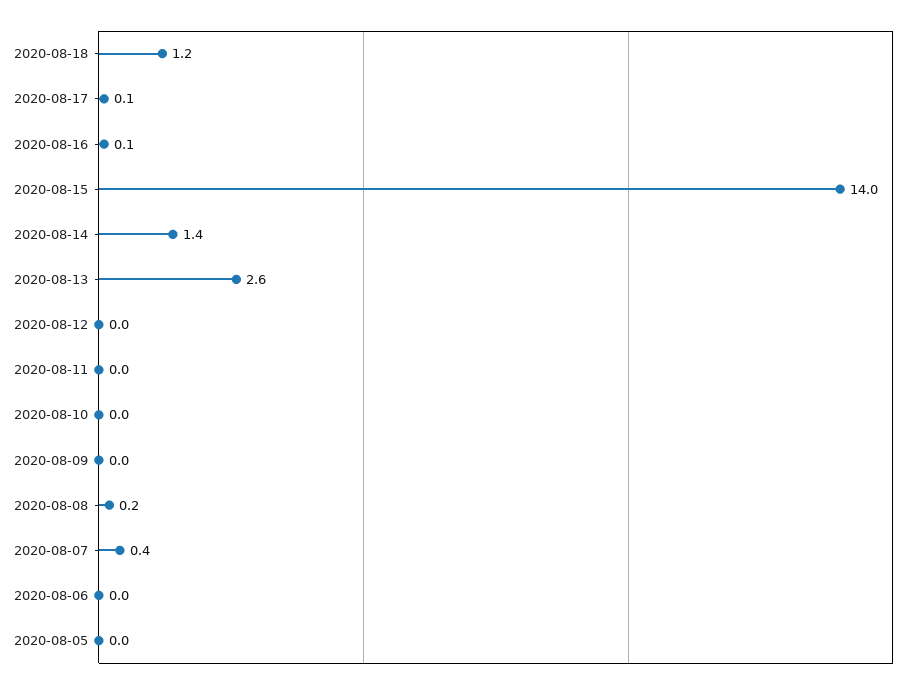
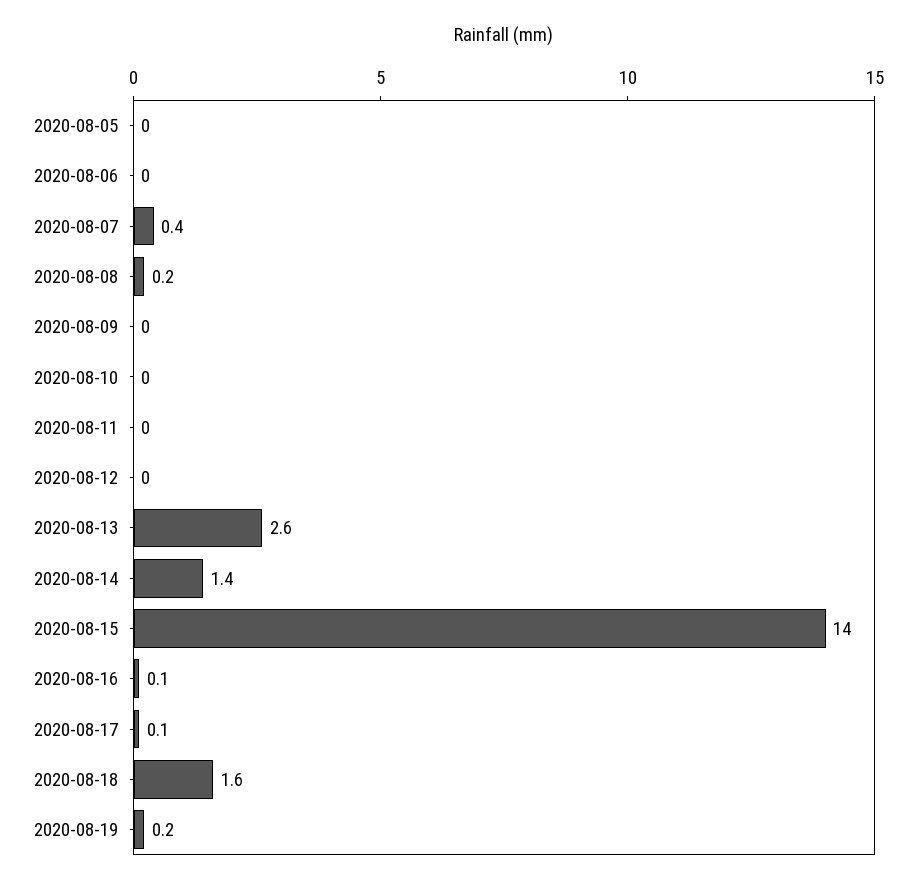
2020-08-18: 1.2 -> 1.6
2020-08-19: none -> 0.2

